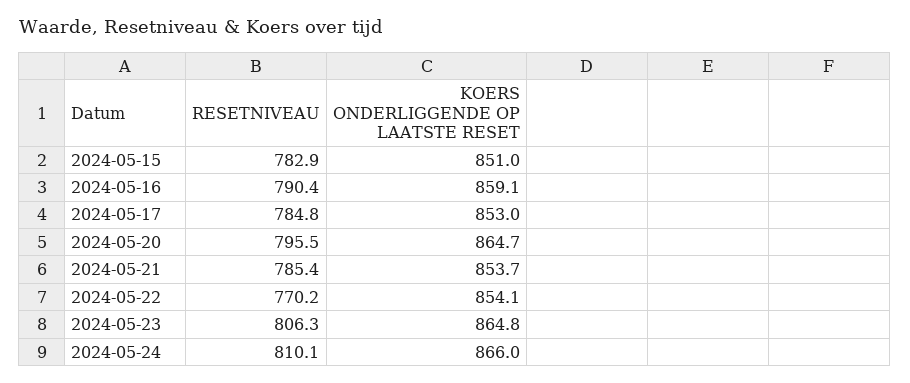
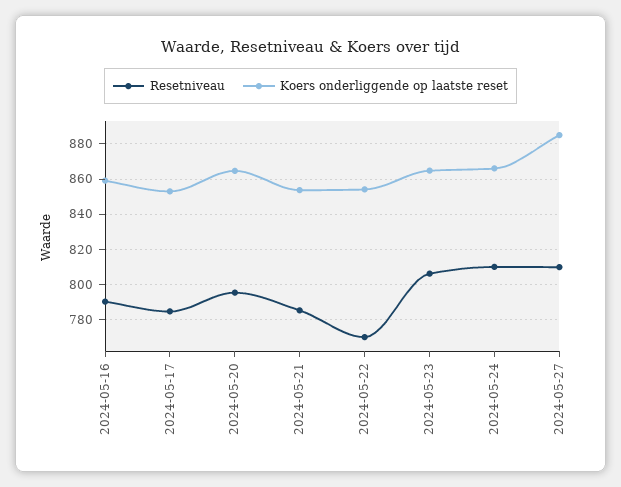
RESETNIVEAU, 2024-05-15: 782.9 -> none
KOERS ONDERLIGGENDE OP LAATSTE RESET, 2024-05-15: 851 -> none
RESETNIVEAU, 2024-05-27: none -> 810
KOERS ONDERLIGGENDE OP LAATSTE RESET, 2024-05-27: none -> 885

